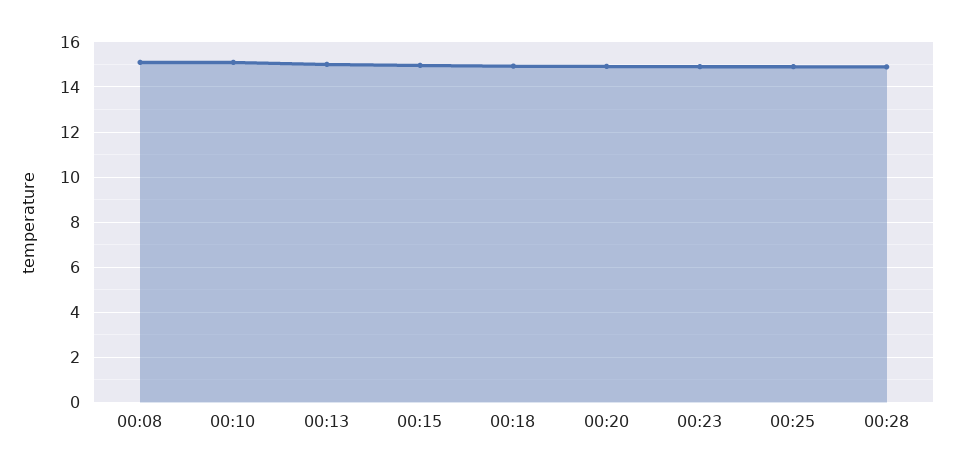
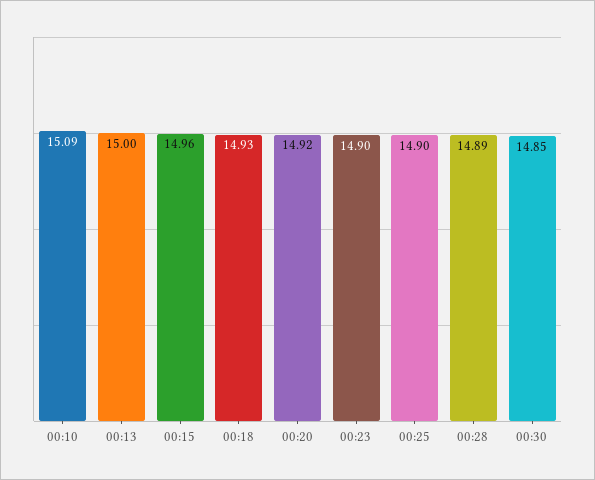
00:08: 15 -> none
00:30: none -> 14.85

